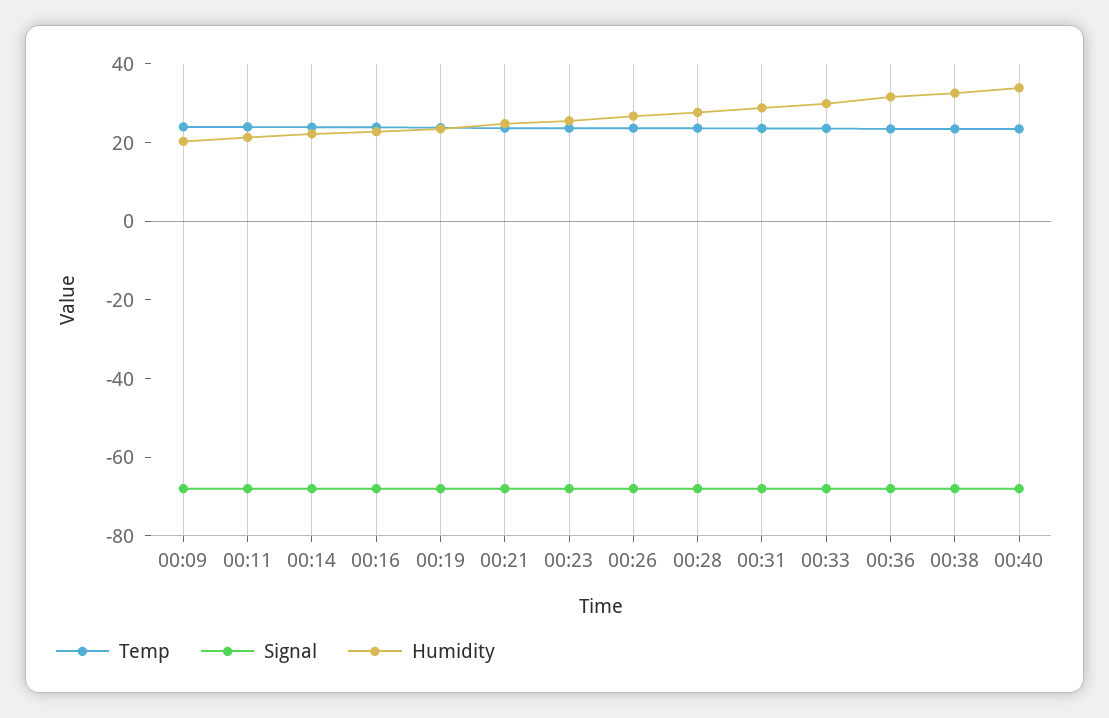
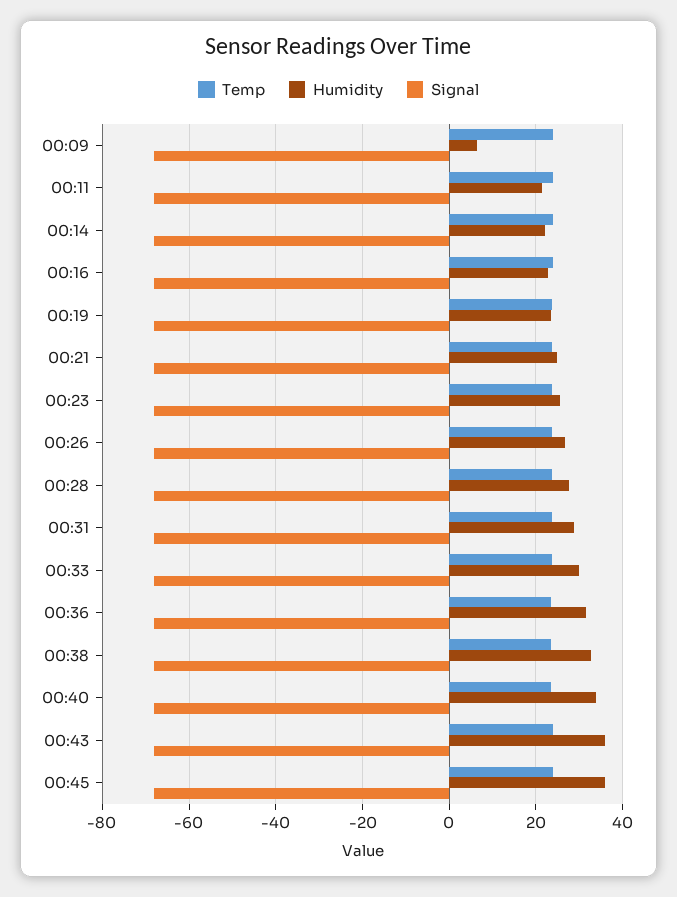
Humidity, 00:09: 20 -> 6
Temp, 00:43: none -> 24
Humidity, 00:43: none -> 36
Signal, 00:43: none -> -68
Temp, 00:45: none -> 24
Humidity, 00:45: none -> 36
Signal, 00:45: none -> -68

